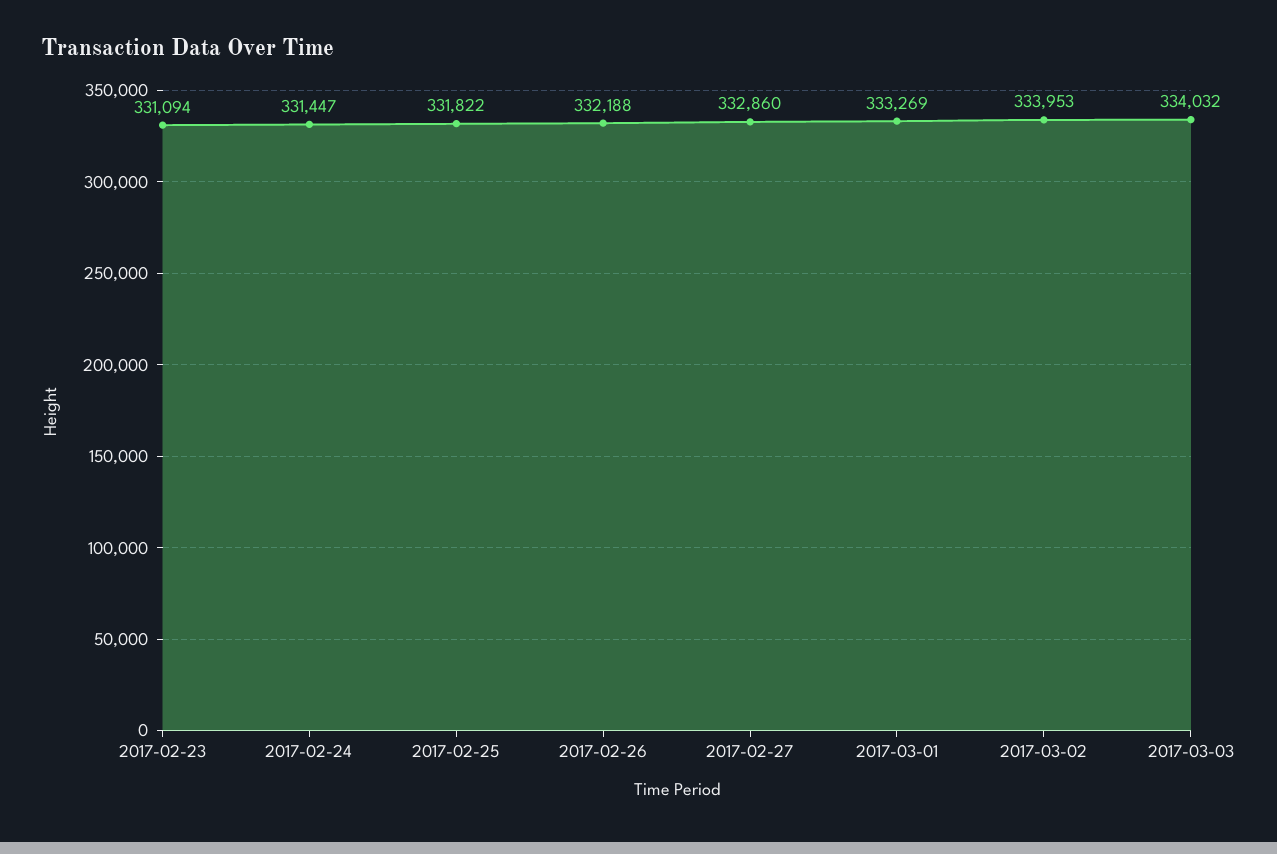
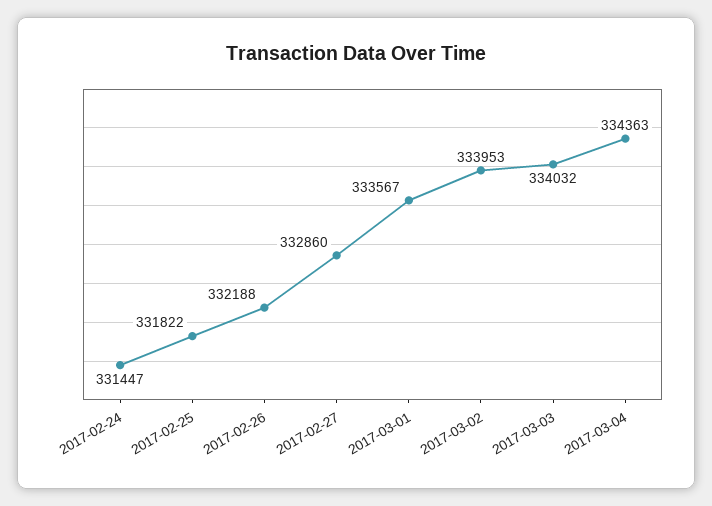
2017-02-23: 331094 -> none
2017-03-01: 333269 -> 333567
2017-03-04: none -> 334363

